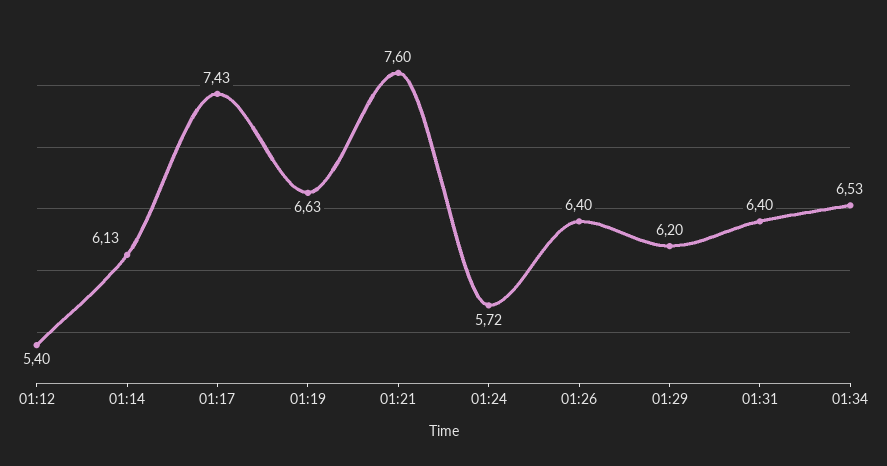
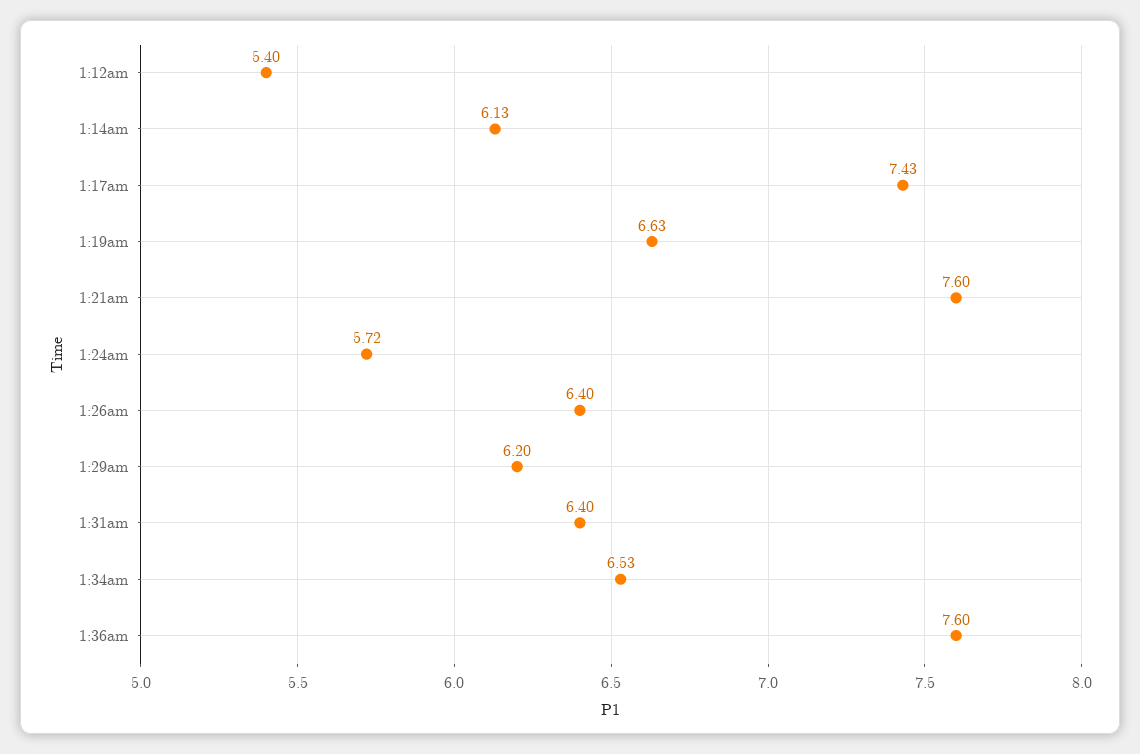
1:36am: none -> 7.6

